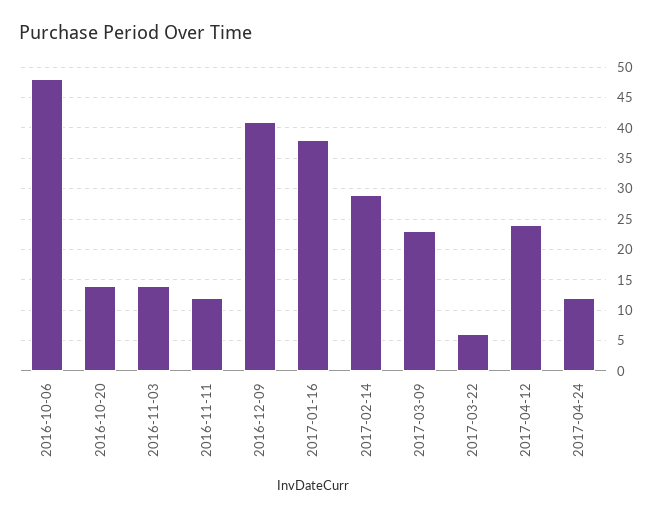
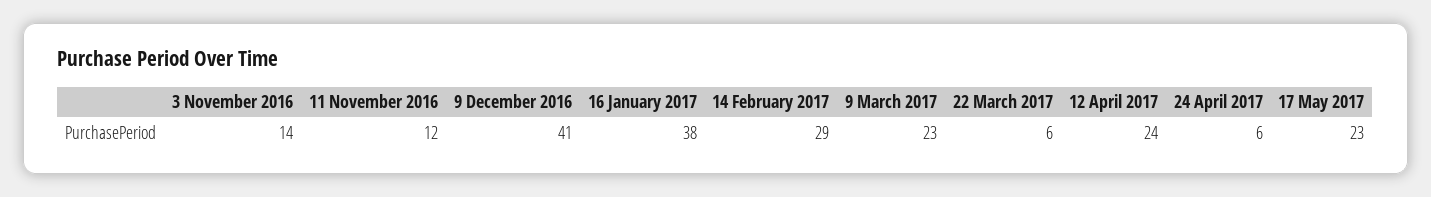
2016-10-06: 48 -> none
2016-10-20: 14 -> none
2017-04-24: 12 -> 6
17 May 2017: none -> 23

